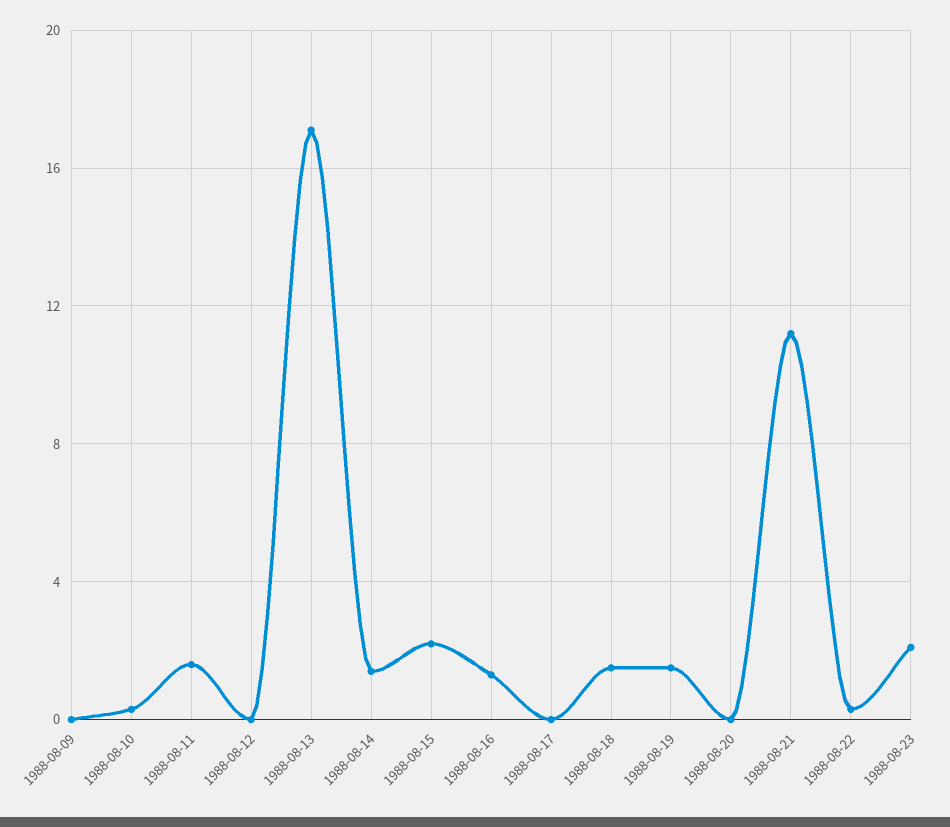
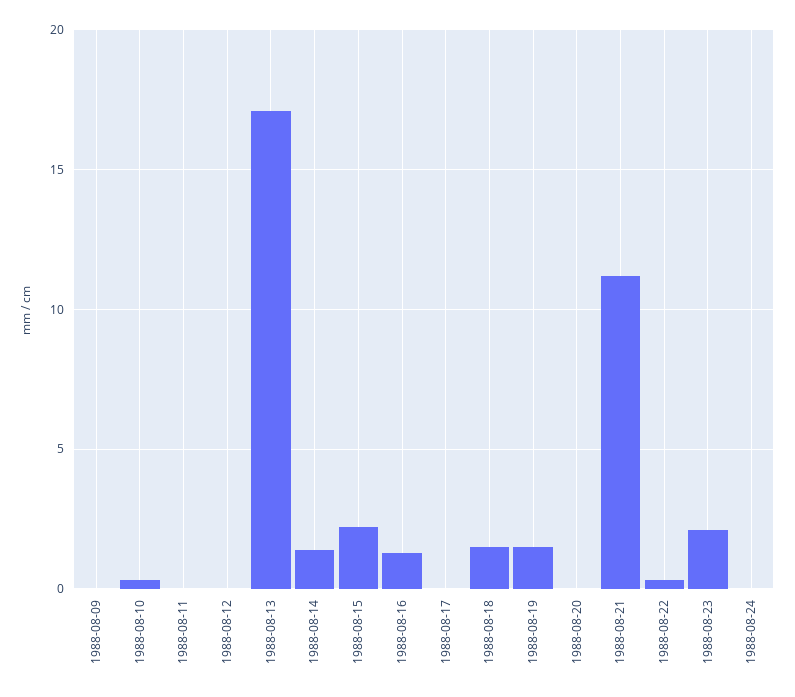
1988-08-11: 1.5 -> 0
1988-08-24: none -> 0

